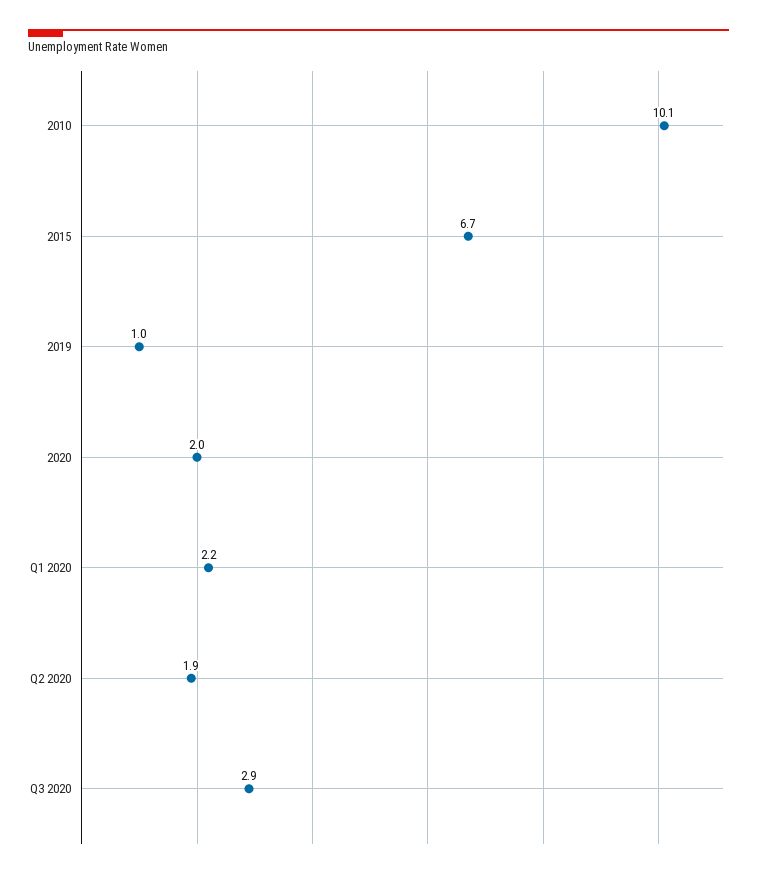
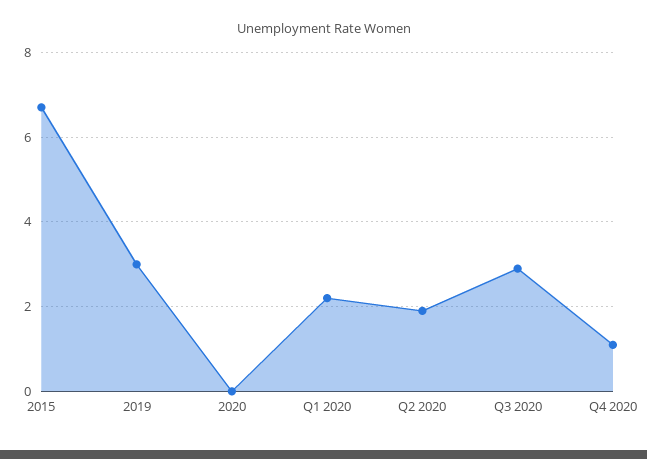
2010: 10.1 -> none
2019: 1 -> 3
2020: 2 -> 0
Q4 2020: none -> 1

